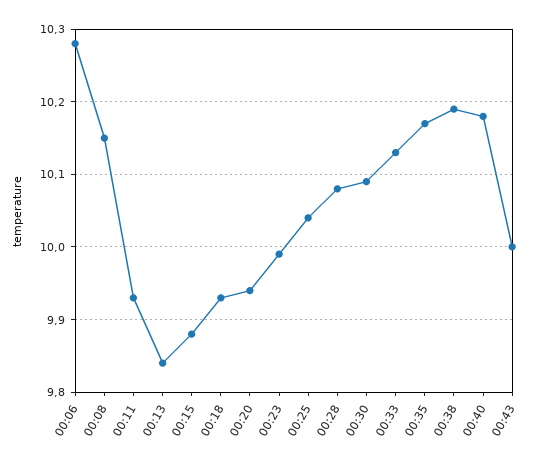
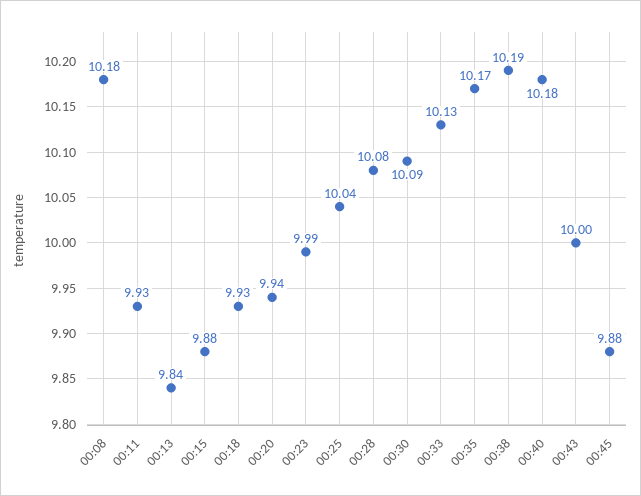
00:06: 10.28 -> none
00:08: 10.15 -> 10.18
00:45: none -> 9.88

